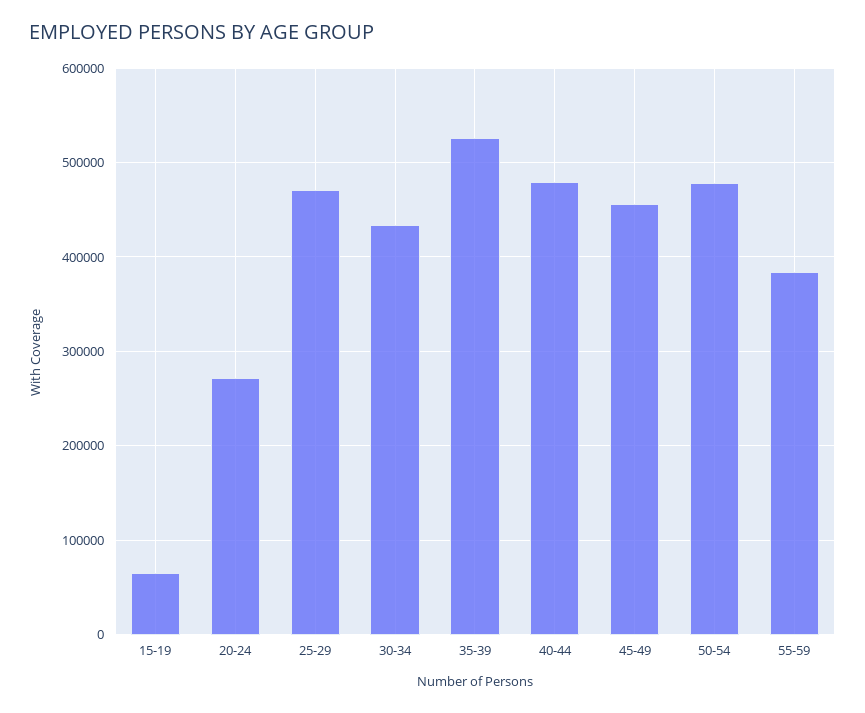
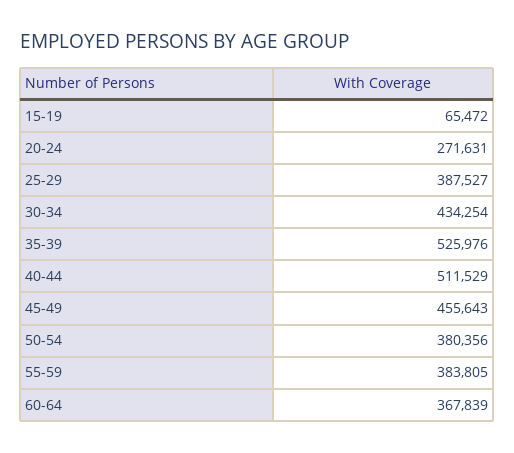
25-29: 470000 -> 387527
40-44: 480000 -> 511529
50-54: 480000 -> 380356
60-64: none -> 367839

